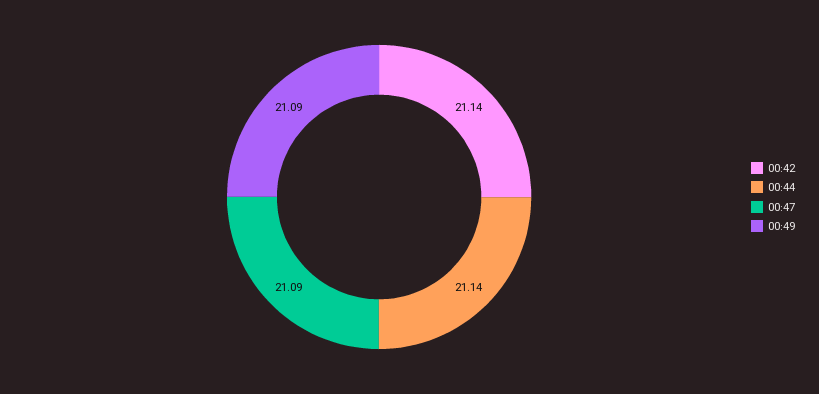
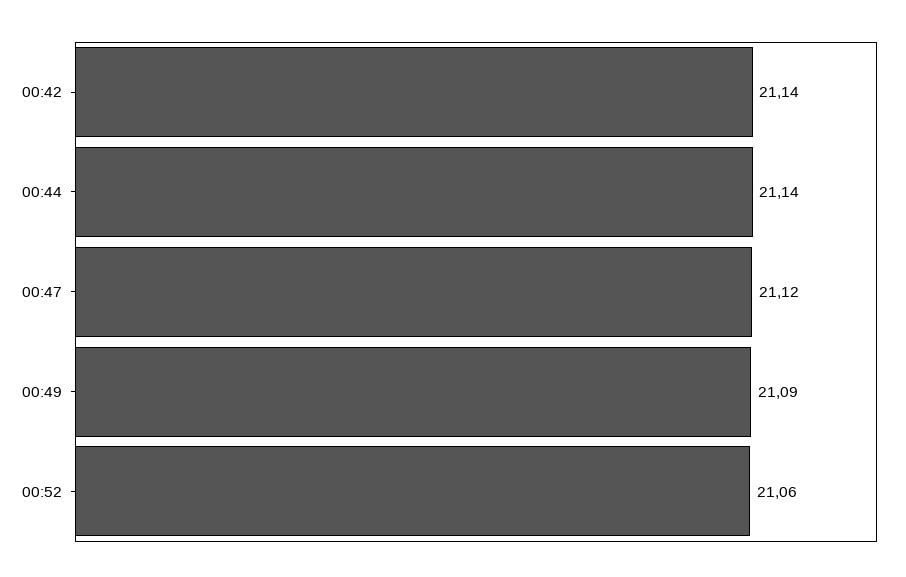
00:47: 21.09 -> 21.12
00:52: none -> 21.06

